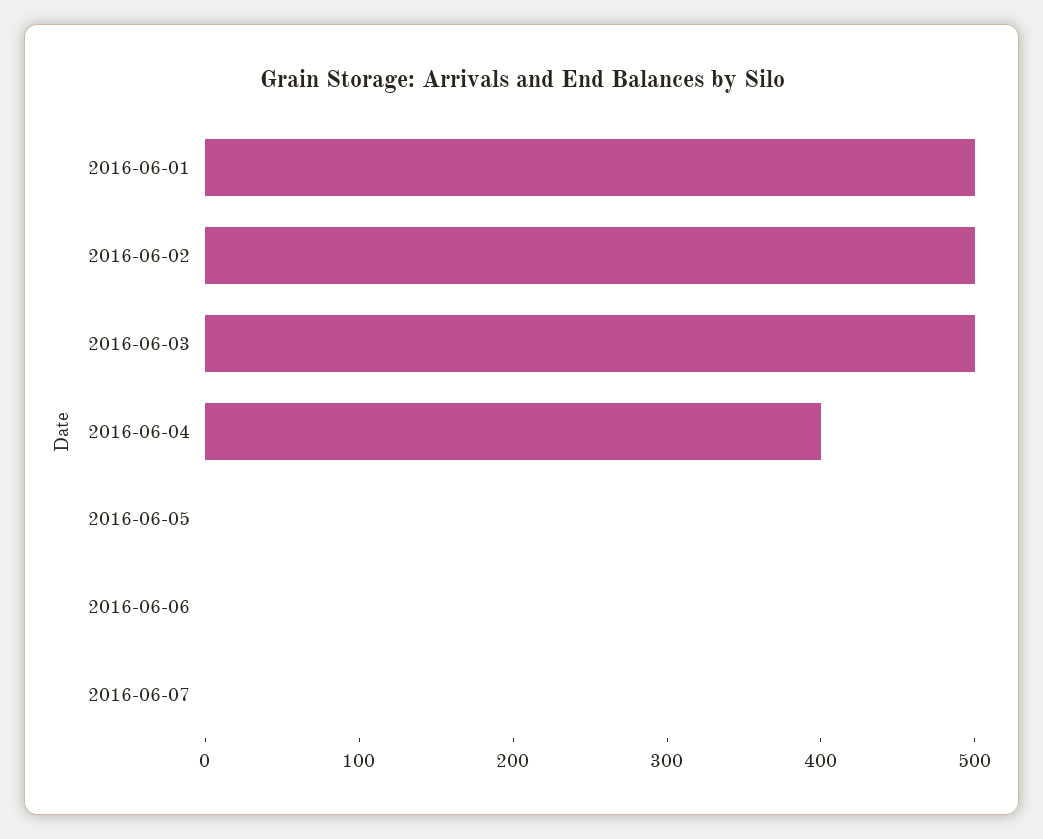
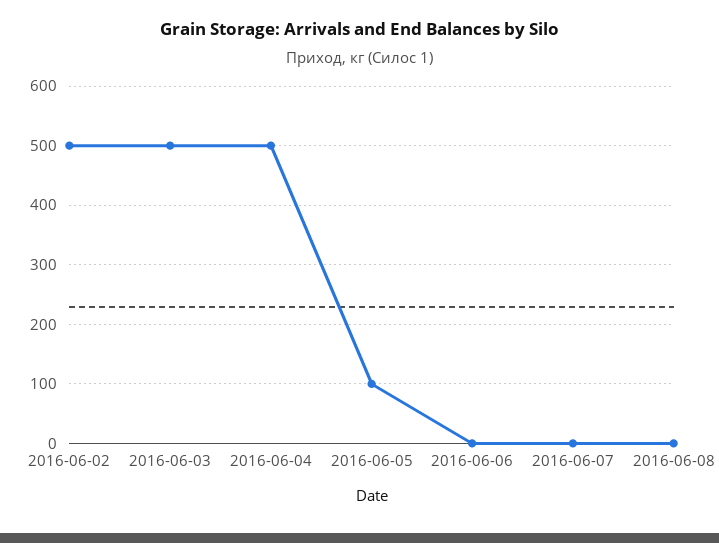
2016-06-01: 500 -> none
2016-06-04: 400 -> 500
2016-06-05: 0 -> 100
2016-06-08: none -> 0

